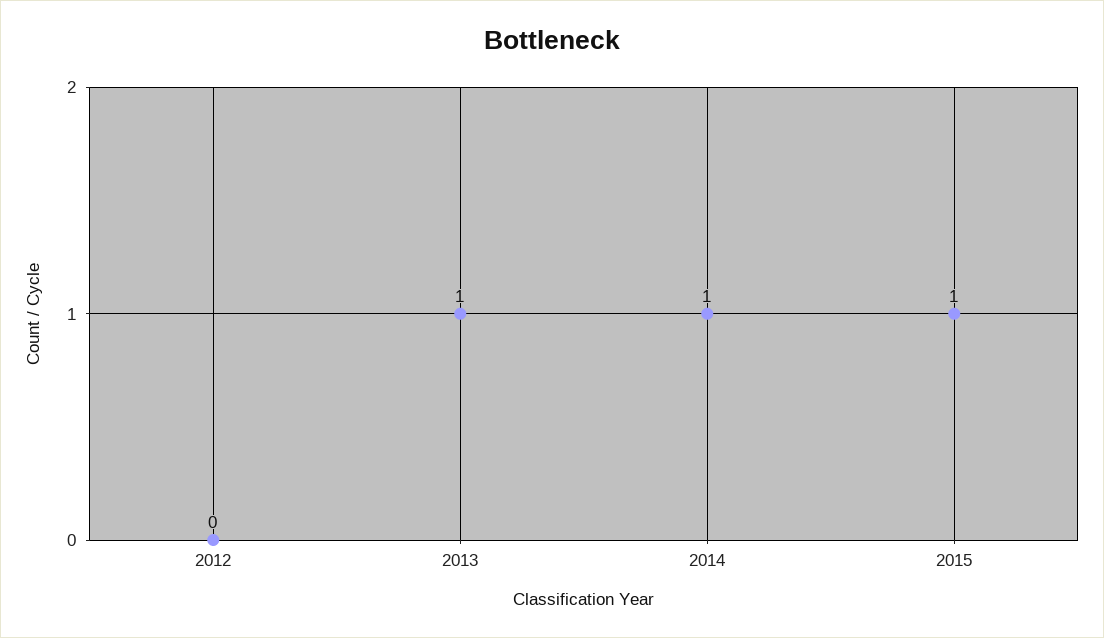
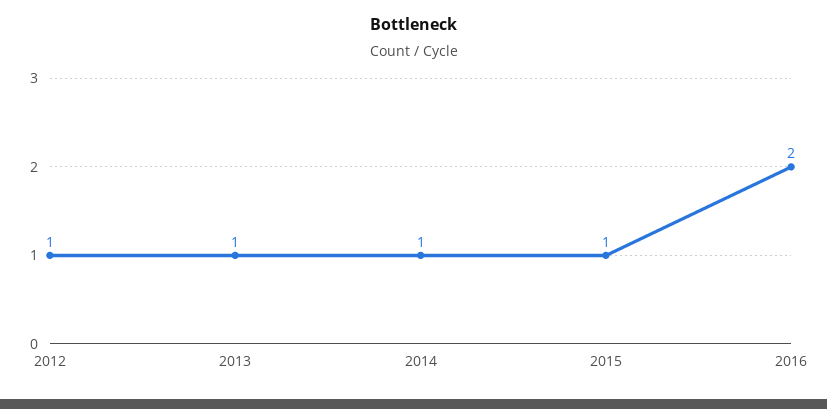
2012: 0 -> 1
2016: none -> 2

